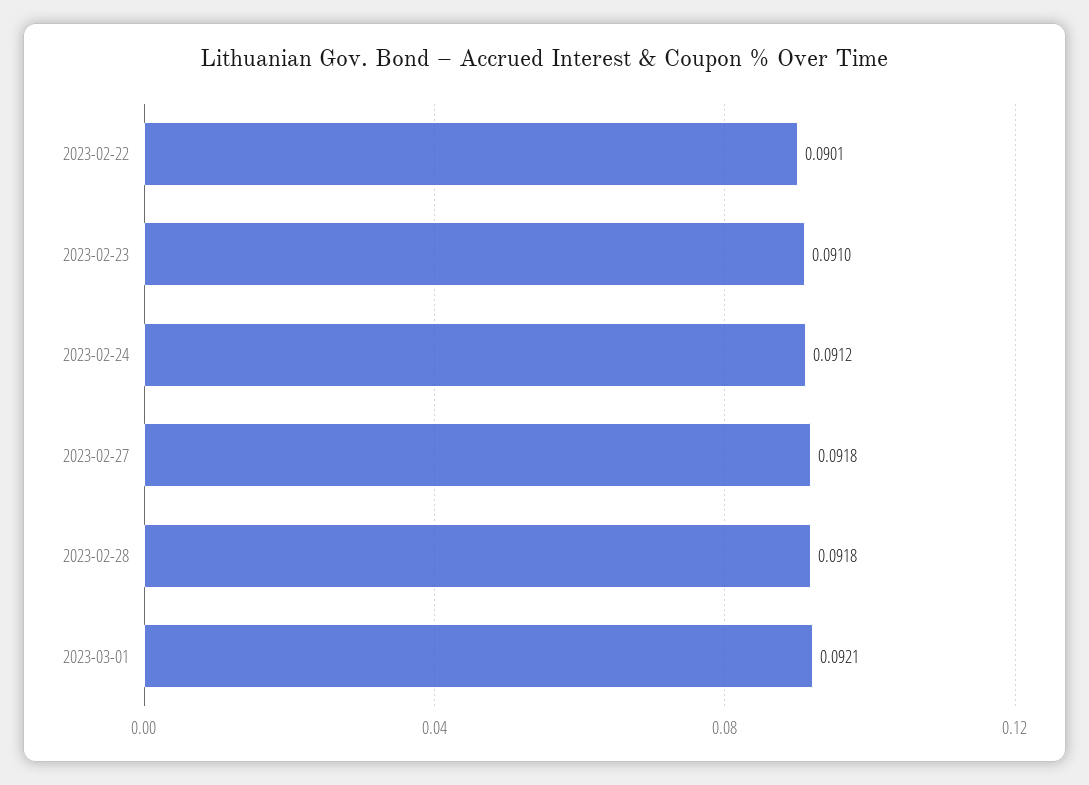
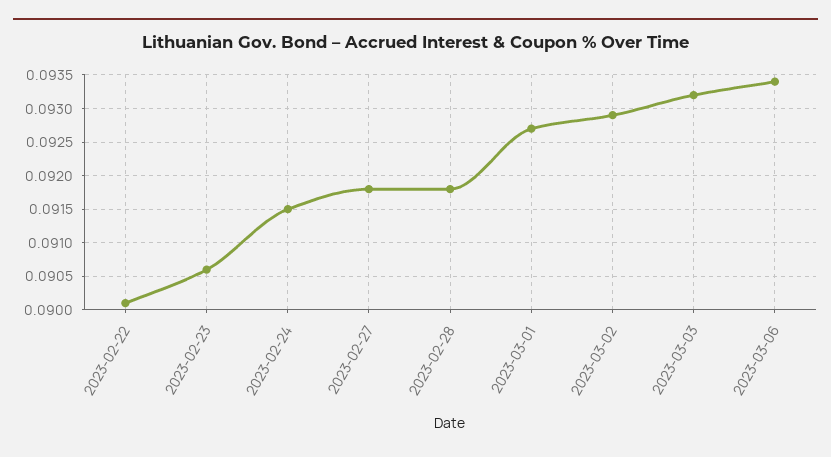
2023-02-23: 0.091 -> 0.0906
2023-02-24: 0.0912 -> 0.0915
2023-03-01: 0.0921 -> 0.0927
2023-03-02: none -> 0.0929
2023-03-03: none -> 0.0932
2023-03-06: none -> 0.0934

